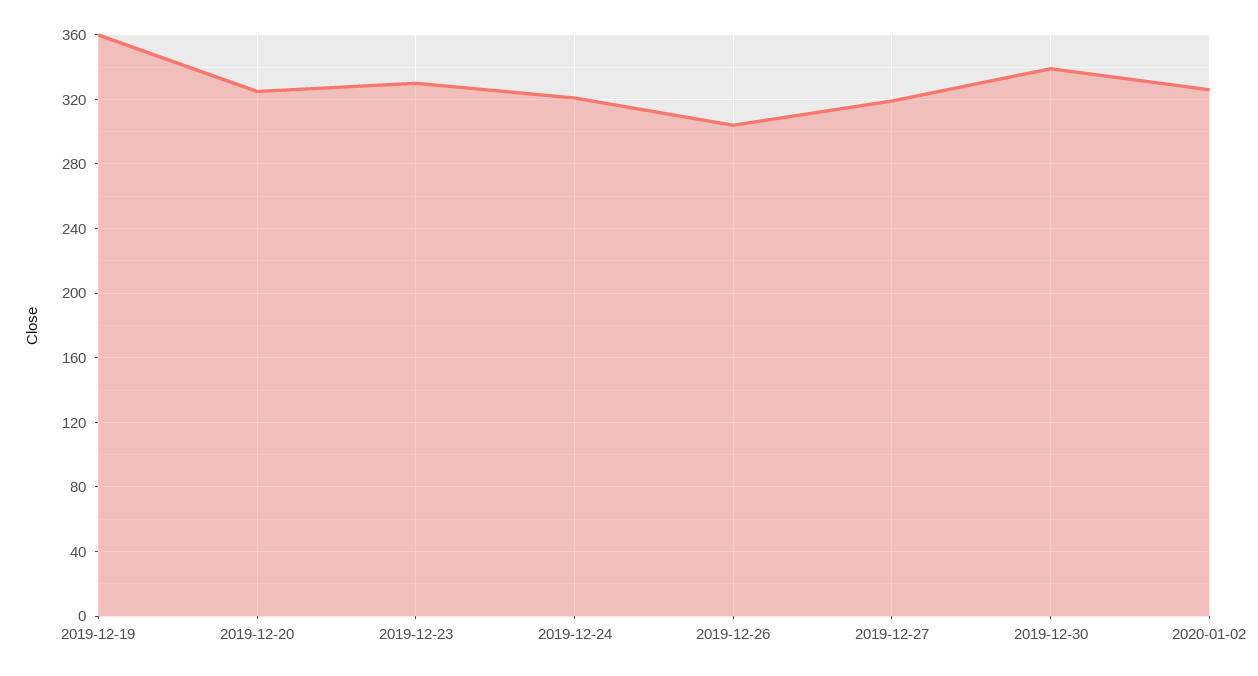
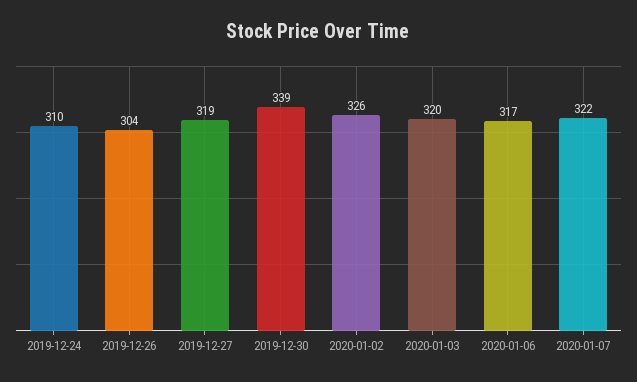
2019-12-19: 360 -> none
2019-12-20: 325 -> none
2019-12-23: 330 -> none
2019-12-24: 320 -> 310
2020-01-03: none -> 320
2020-01-06: none -> 317
2020-01-07: none -> 322

